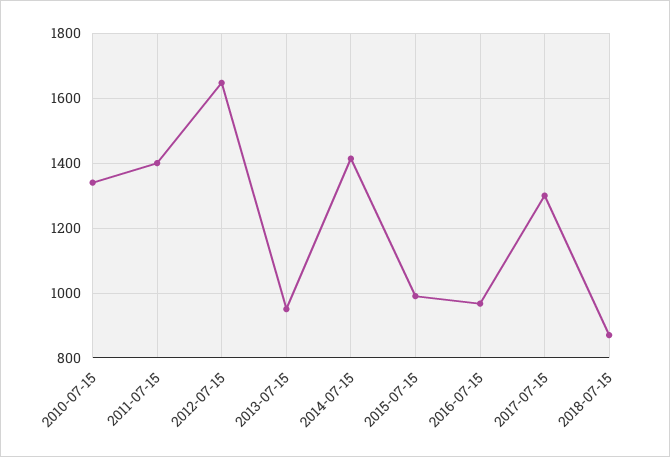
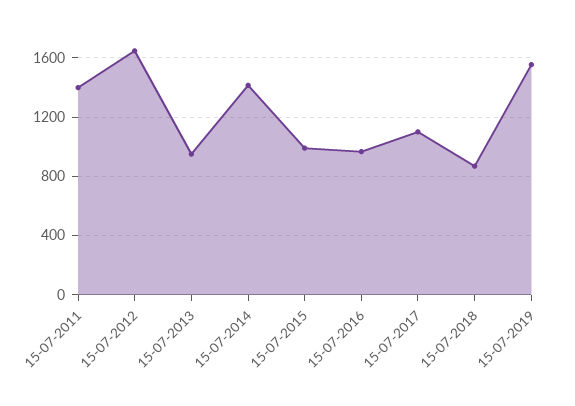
2010-07-15: 1340 -> none
2017-07-15: 1300 -> 1100
15-07-2019: none -> 1550

